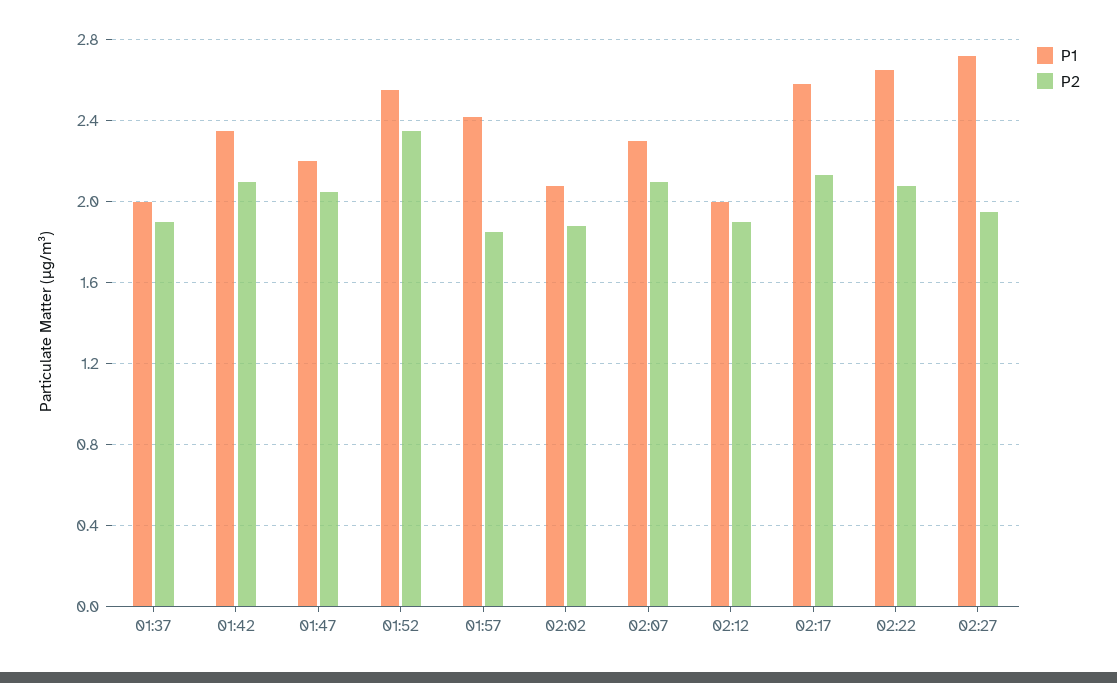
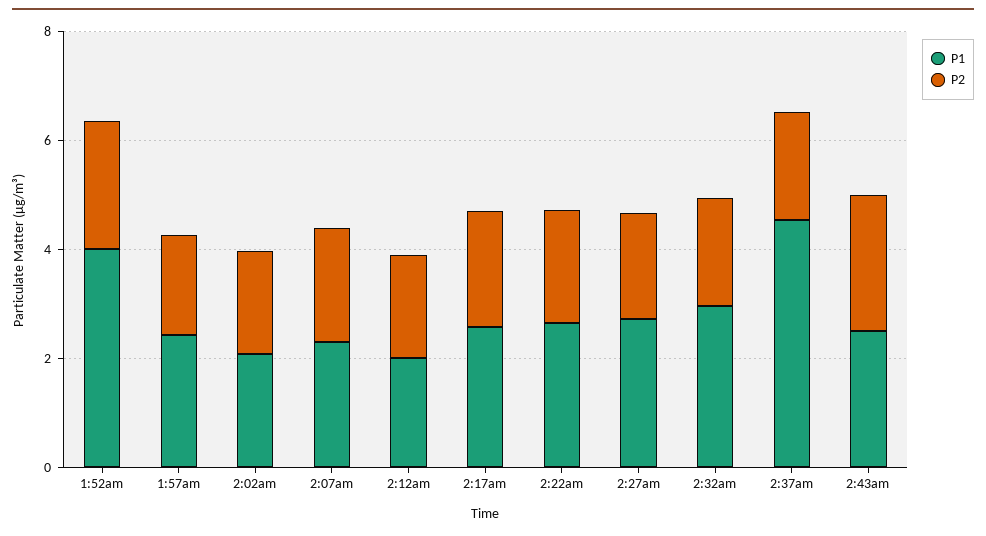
P1, 01:37: 2 -> none
P2, 01:37: 1.9 -> none
P1, 01:42: 2.35 -> none
P2, 01:42: 2.1 -> none
P1, 01:47: 2.2 -> none
P2, 01:47: 2.05 -> none
P1, 01:52: 2.55 -> 4
P1, 2:32am: none -> 3
P2, 2:32am: none -> 2
P1, 2:37am: none -> 4.5
P2, 2:37am: none -> 2
P1, 2:43am: none -> 2.5
P2, 2:43am: none -> 2.5

